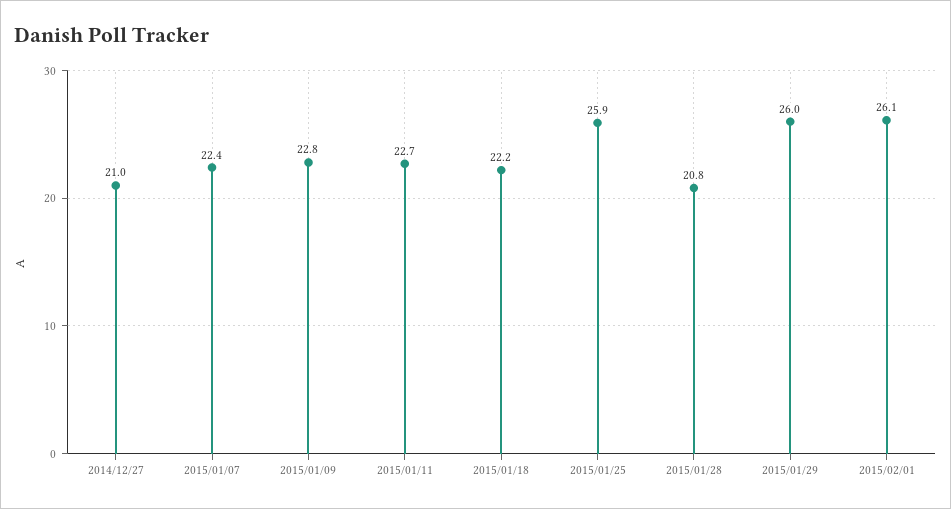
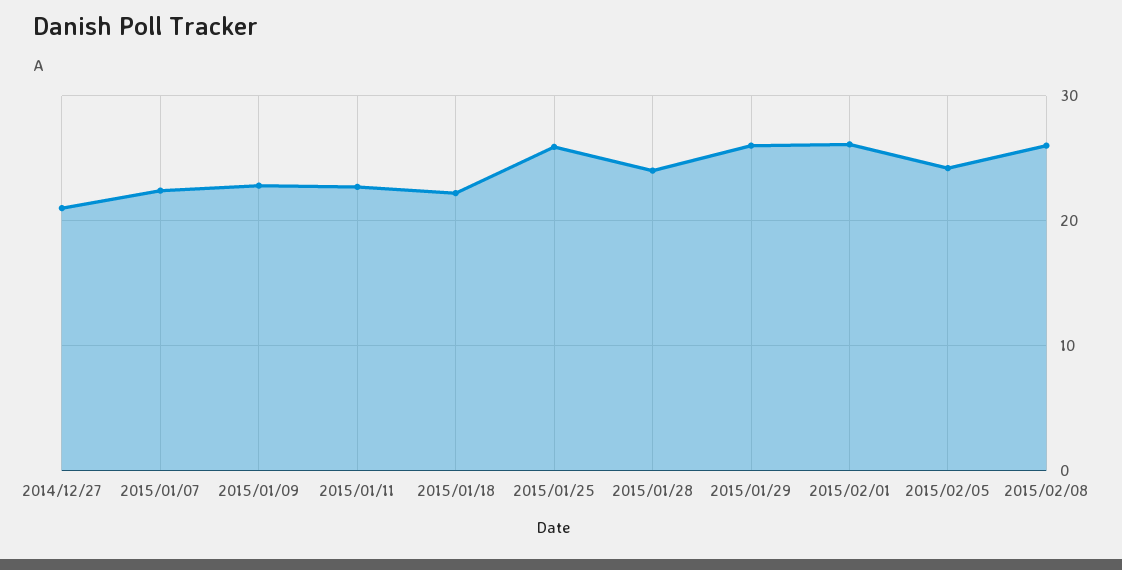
2015/01/28: 20.8 -> 24
2015/02/05: none -> 24
2015/02/08: none -> 26

